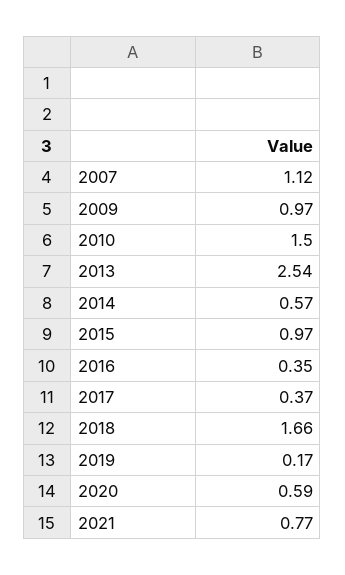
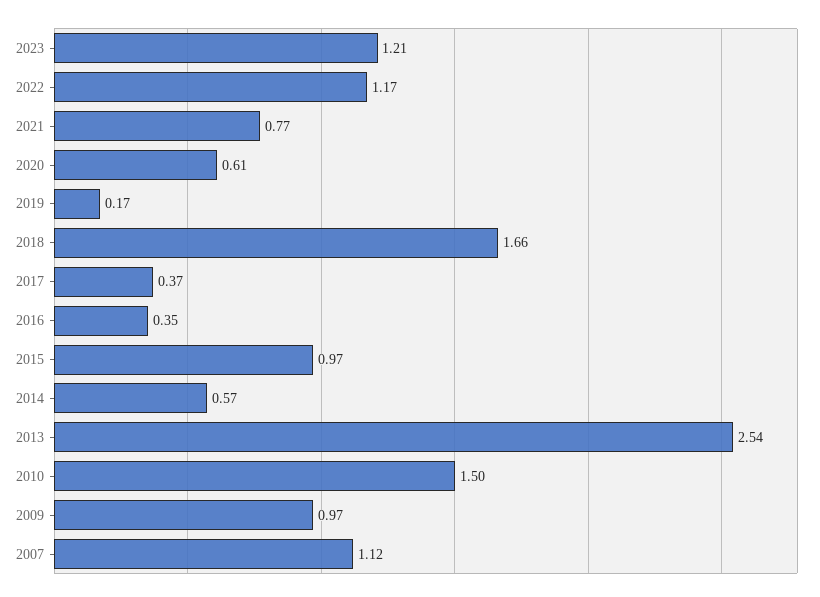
2020: 0.59 -> 0.61
2023: none -> 1.21
2022: none -> 1.17

